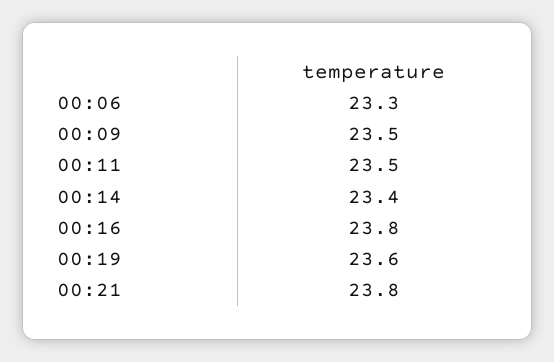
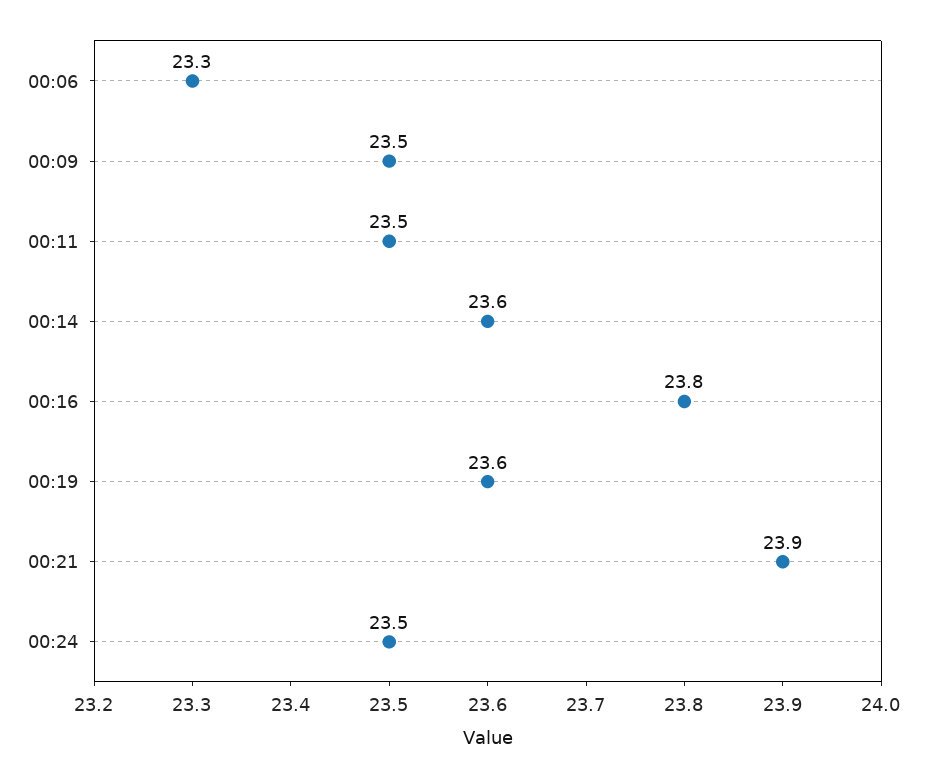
00:14: 23.4 -> 23.6
00:21: 23.8 -> 23.9
00:24: none -> 23.5

